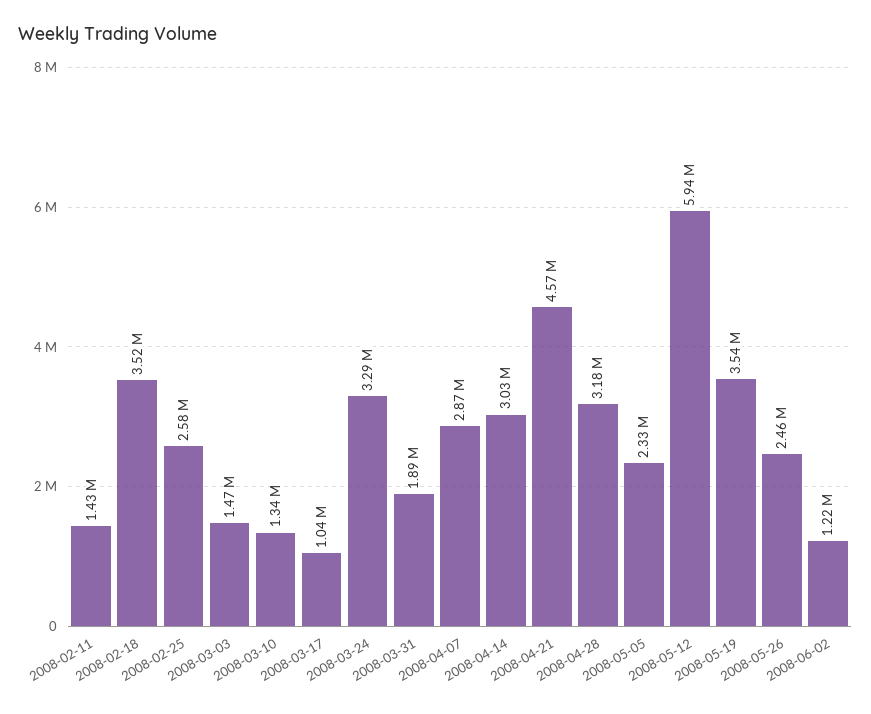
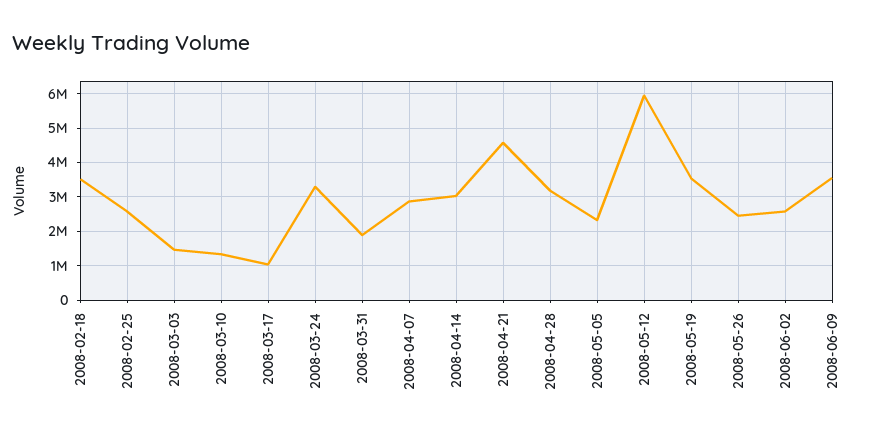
2008-02-11: 1430000 -> none
2008-06-02: 1220000 -> 2600000
2008-06-09: none -> 3600000

